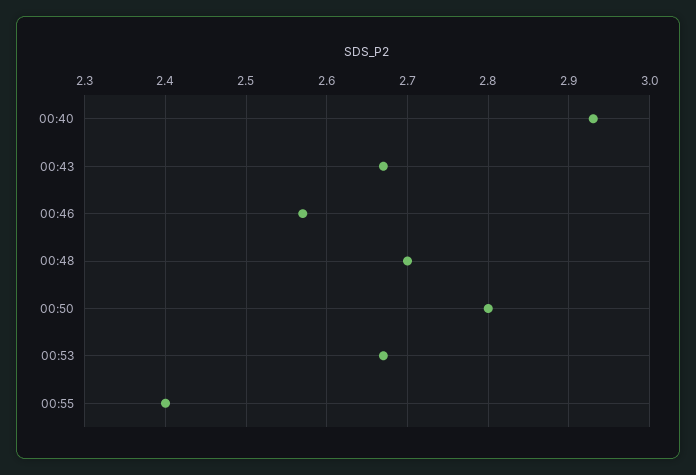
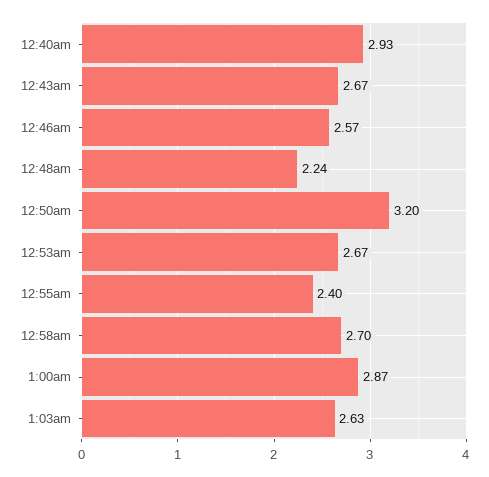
00:48: 2.7 -> 2.24
00:50: 2.8 -> 3.2
12:58am: none -> 2.7
1:00am: none -> 2.87
1:03am: none -> 2.63

